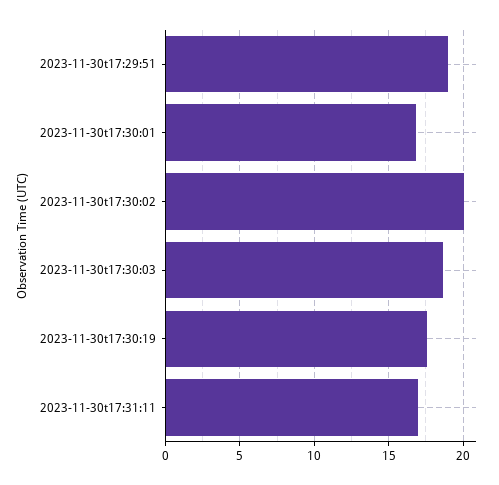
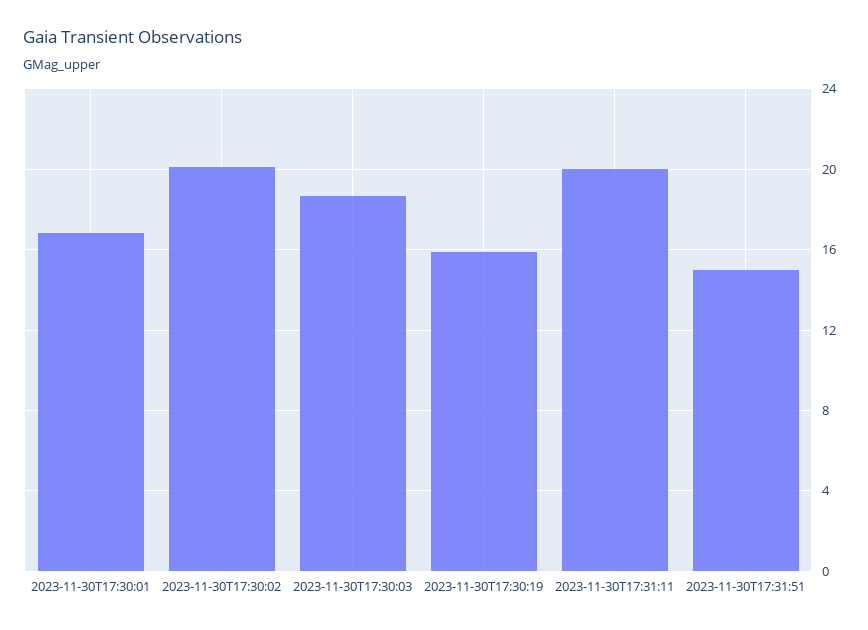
2023-11-30t17:29:51: 19 -> none
2023-11-30t17:30:19: 17.5 -> 16
2023-11-30t17:31:11: 17 -> 20
2023-11-30T17:31:51: none -> 15

